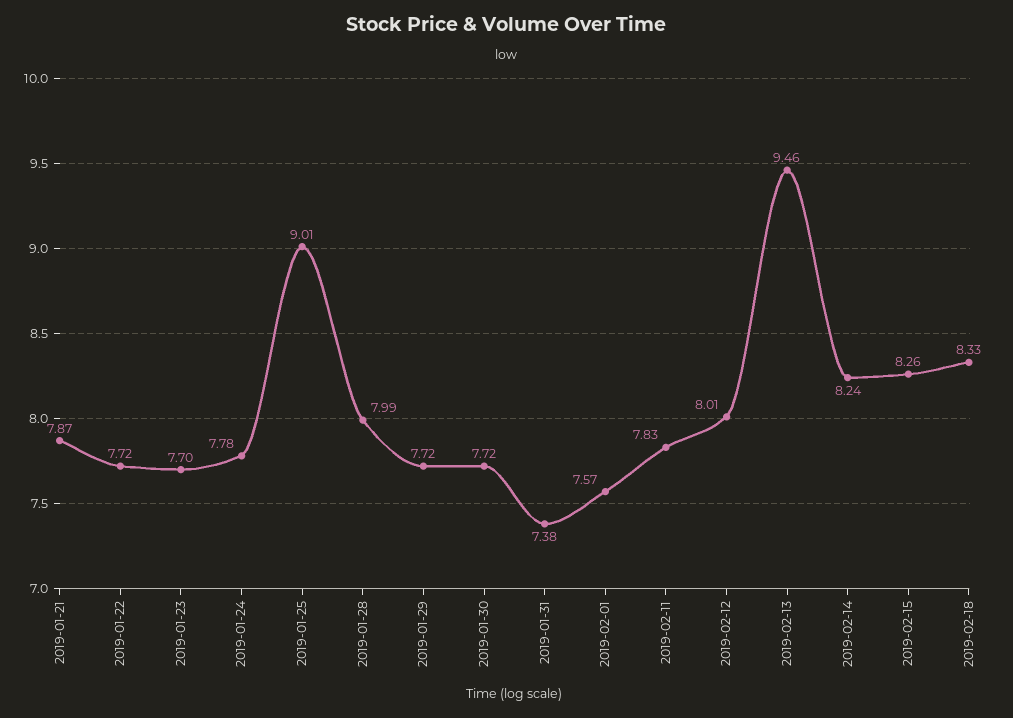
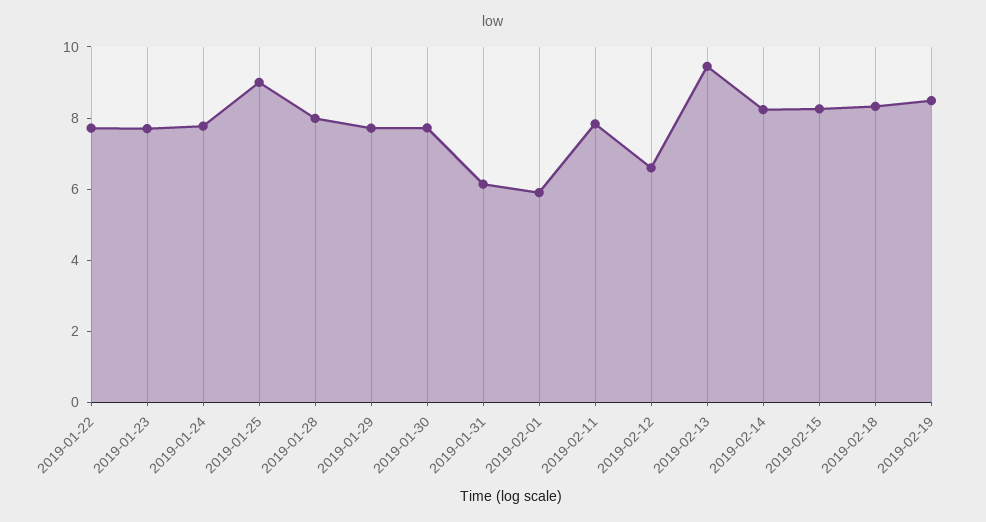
2019-01-21: 7.87 -> none
2019-01-31: 7.38 -> 6
2019-02-01: 7.57 -> 6
2019-02-12: 8.01 -> 6.5
2019-02-19: none -> 8.5

